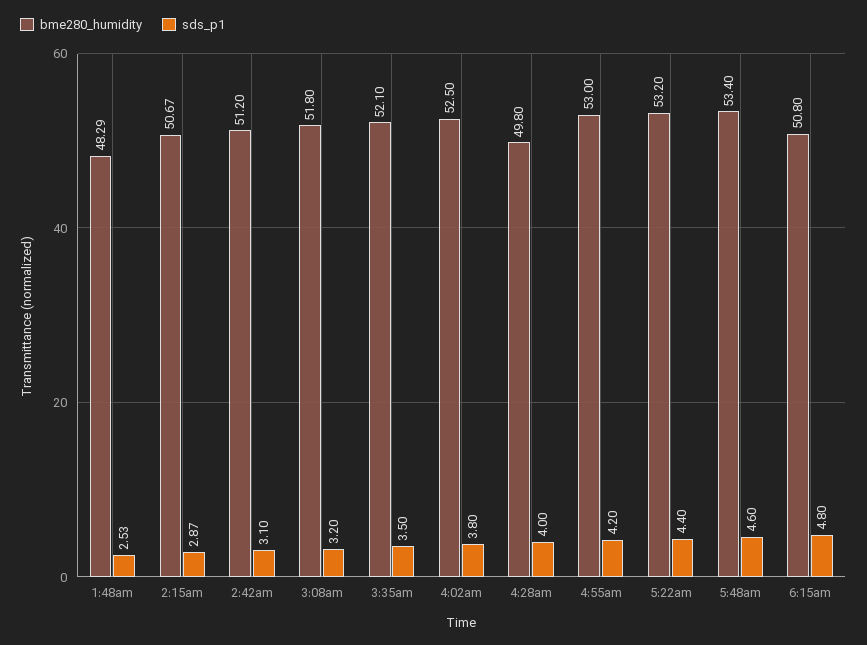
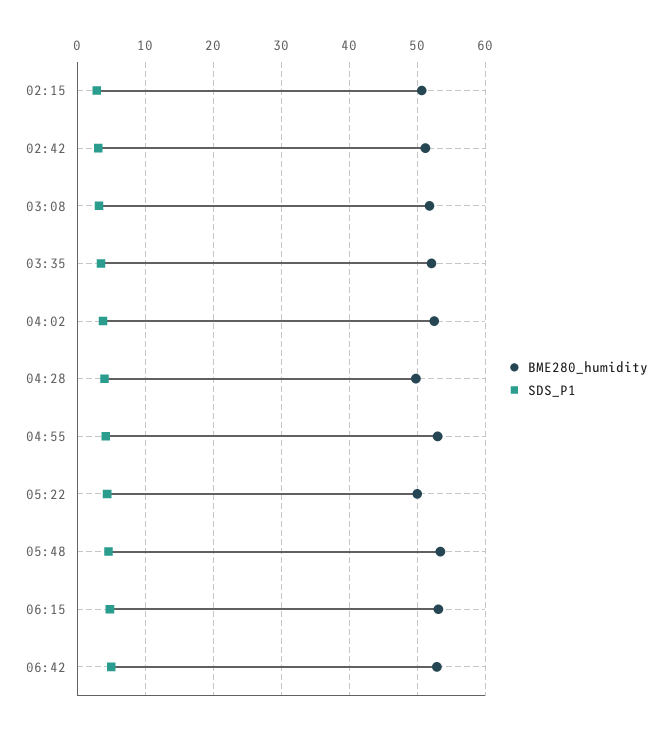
bme280_humidity, 1:48am: 48.29 -> none
sds_p1, 1:48am: 2.53 -> none
bme280_humidity, 5:22am: 53.2 -> 50
bme280_humidity, 6:15am: 50.8 -> 53
bme280_humidity, 06:42: none -> 53
sds_p1, 06:42: none -> 5

